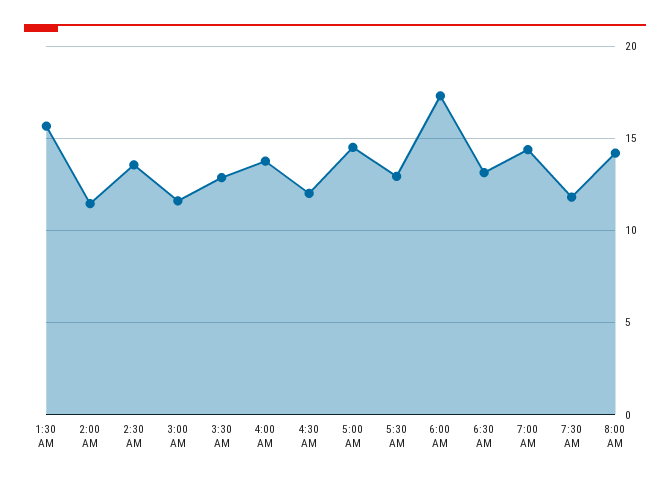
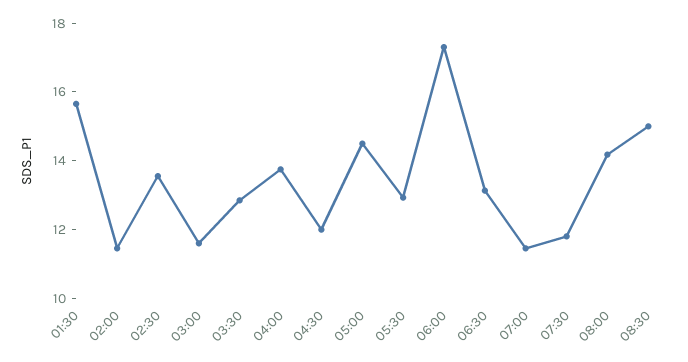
7:00 AM: 14.5 -> 11.5
08:30: none -> 15

